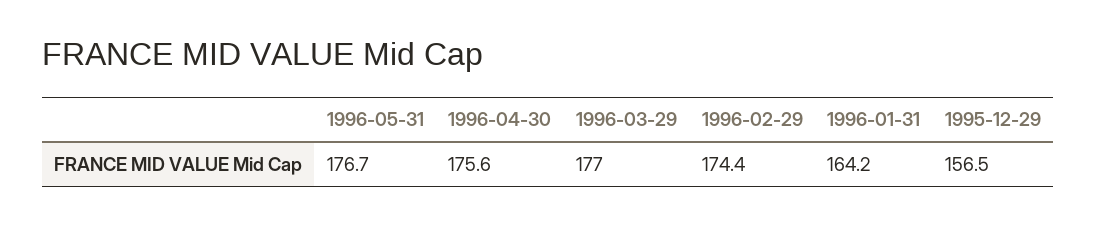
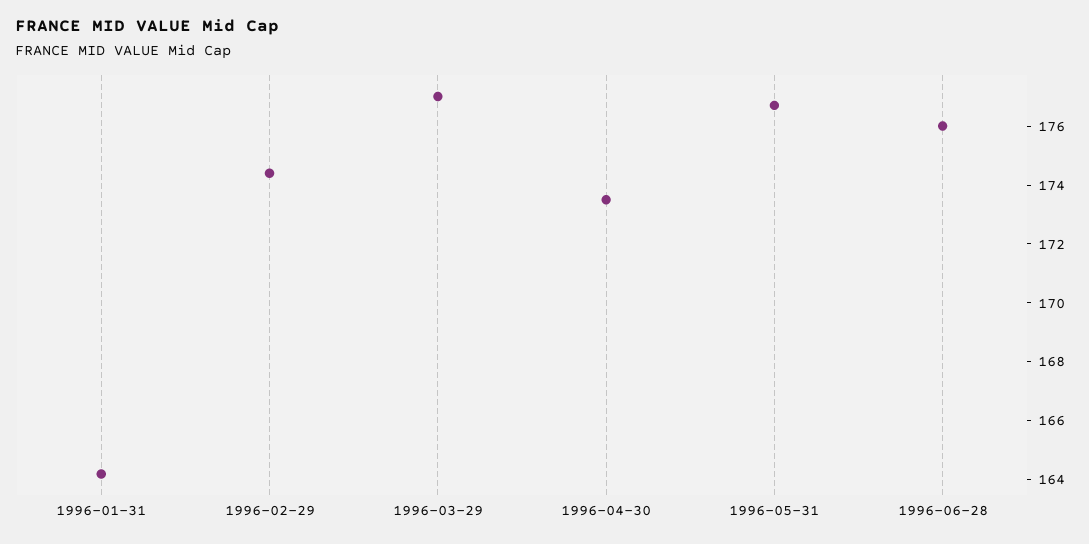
1996-04-30: 175.6 -> 173.5
1995-12-29: 156.5 -> none
1996-06-28: none -> 176

